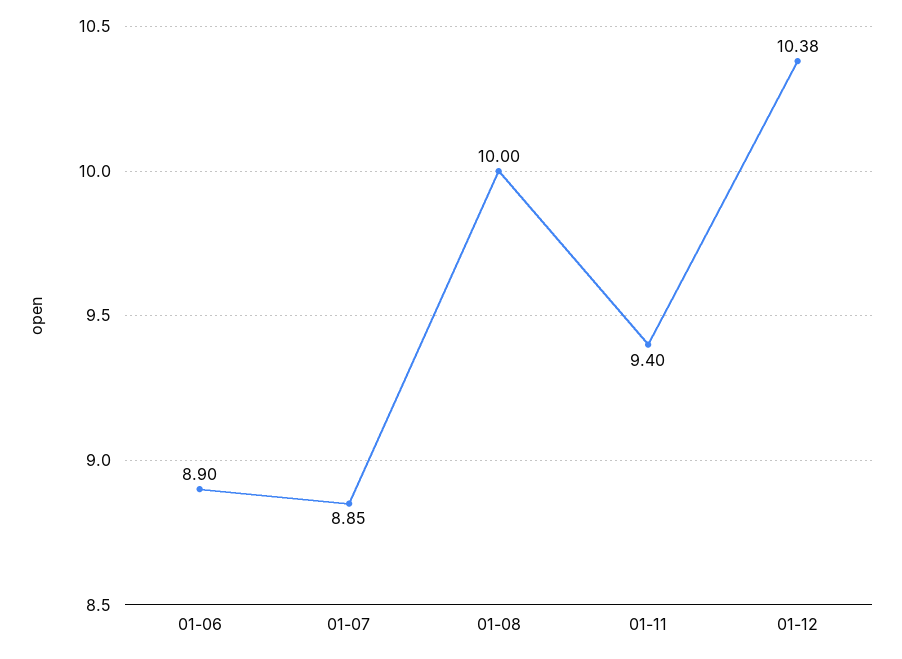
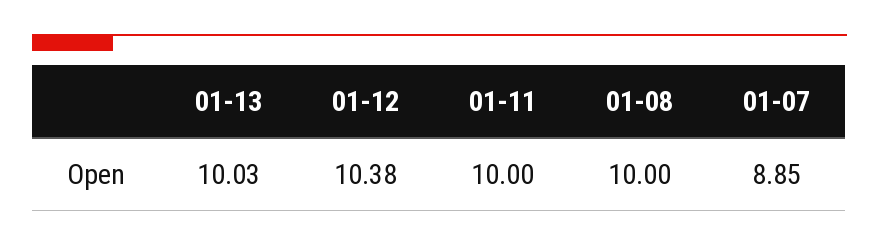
01-06: 8.9 -> none
01-11: 9.4 -> 10
01-13: none -> 10.03

